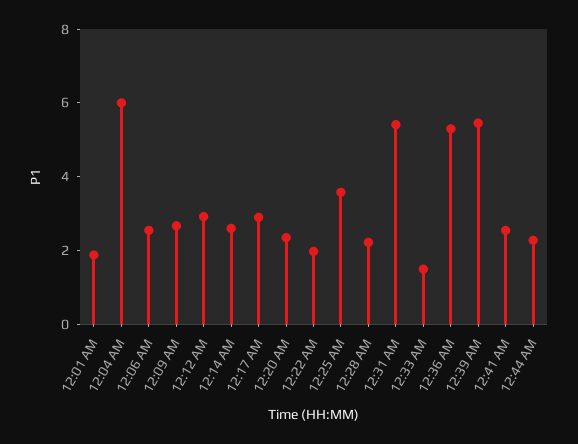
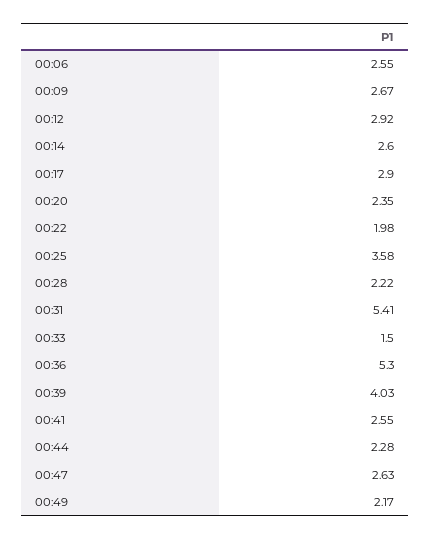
12:01 AM: 2 -> none
12:04 AM: 6 -> none
12:39 AM: 5.5 -> 4.03
00:47: none -> 2.63
00:49: none -> 2.17

